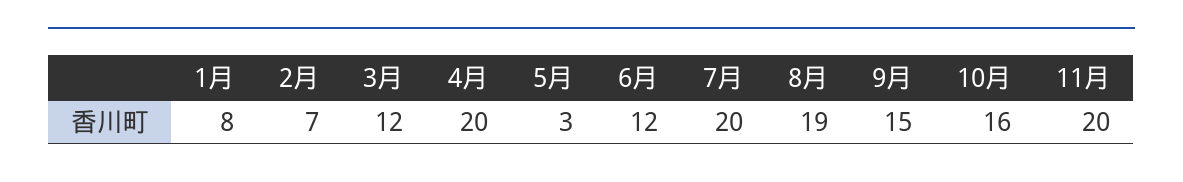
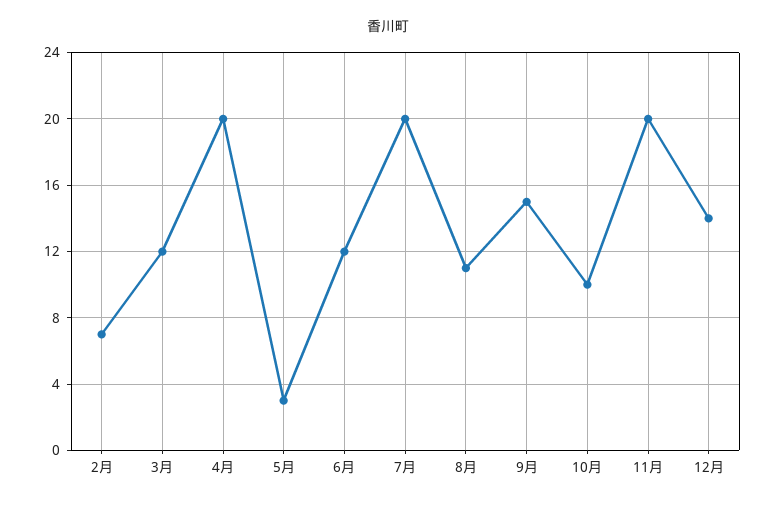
1月: 8 -> none
8月: 19 -> 11
10月: 16 -> 10
12月: none -> 14

